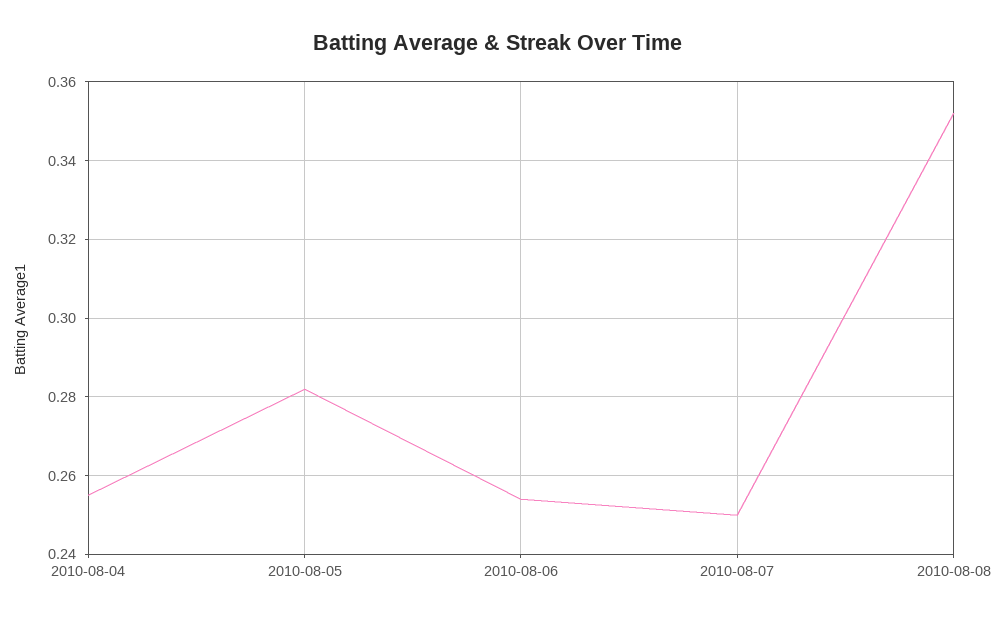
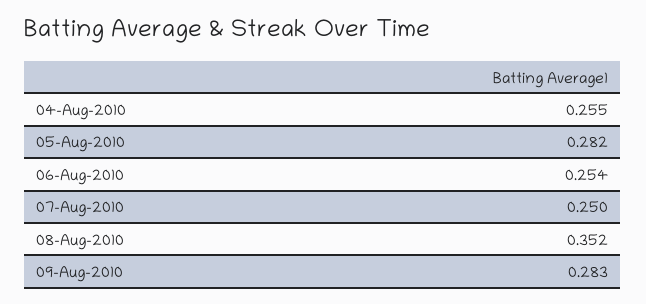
09-Aug-2010: none -> 0.283

